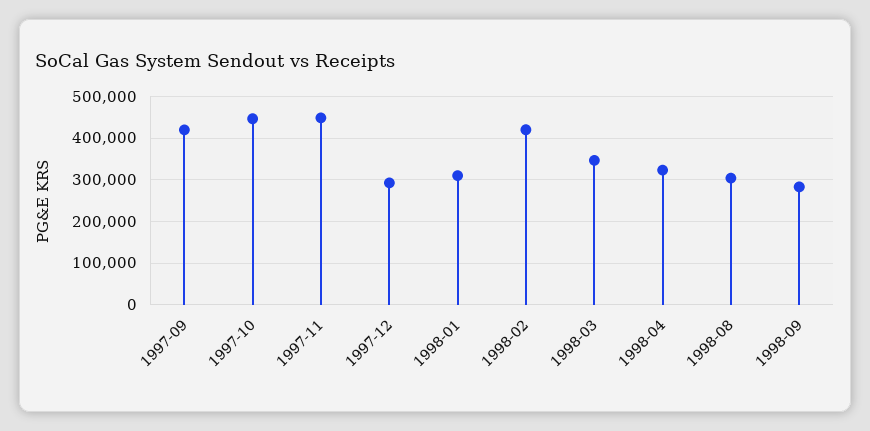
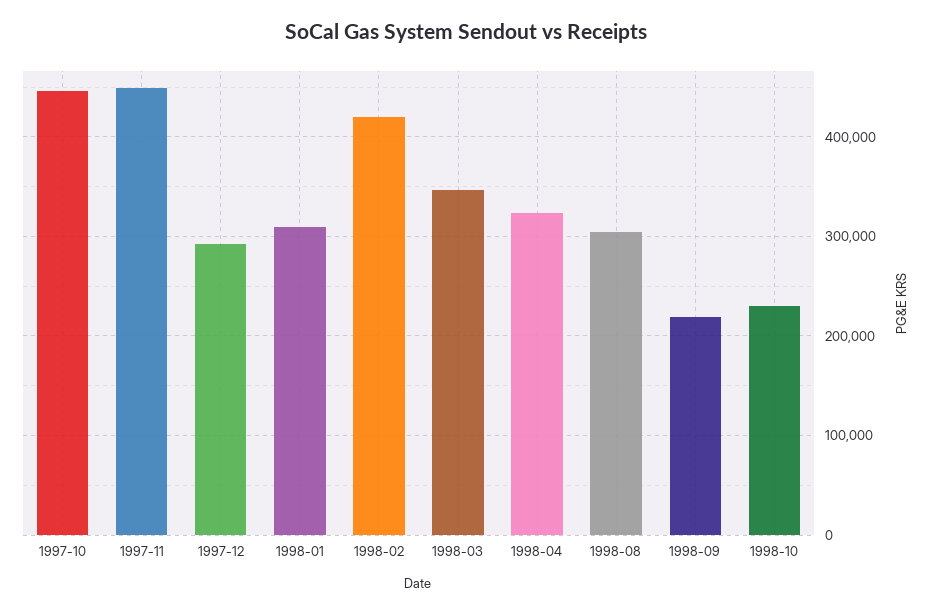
1997-09: 420000 -> none
1998-09: 280000 -> 220000
1998-10: none -> 230000

